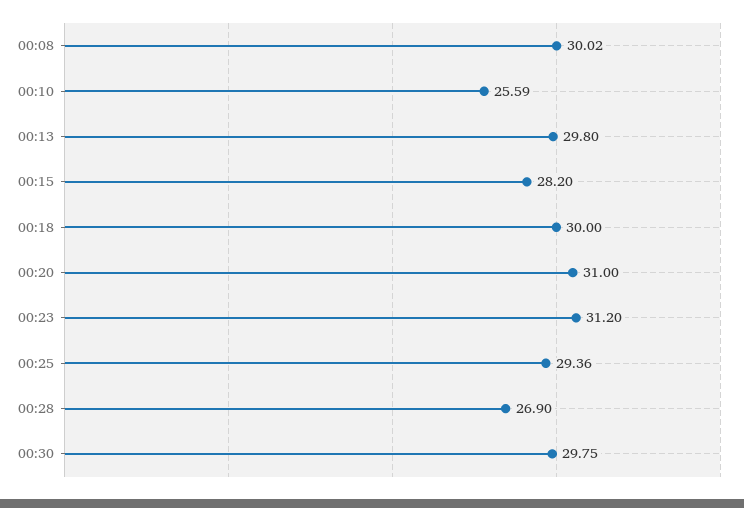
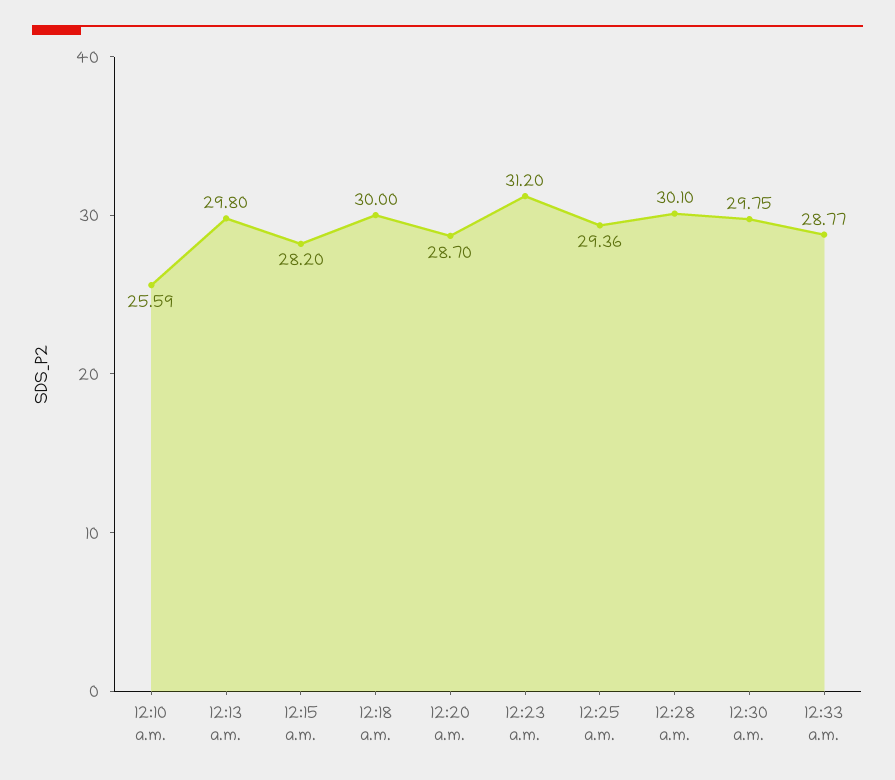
00:08: 30.02 -> none
00:20: 31 -> 28.7
00:28: 26.9 -> 30.1
12:33 a.m.: none -> 28.77

